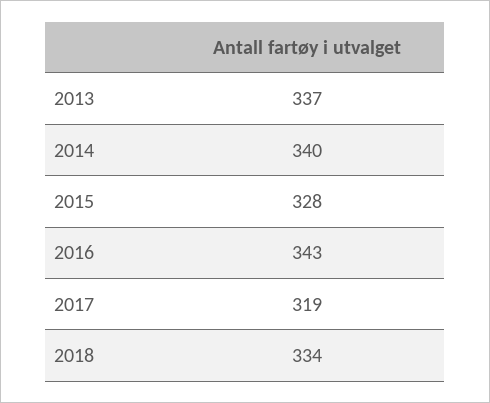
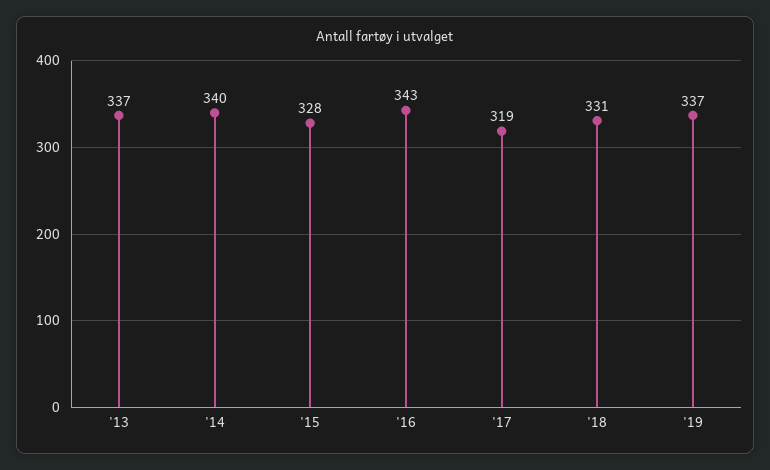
2018: 334 -> 331
'19: none -> 337

